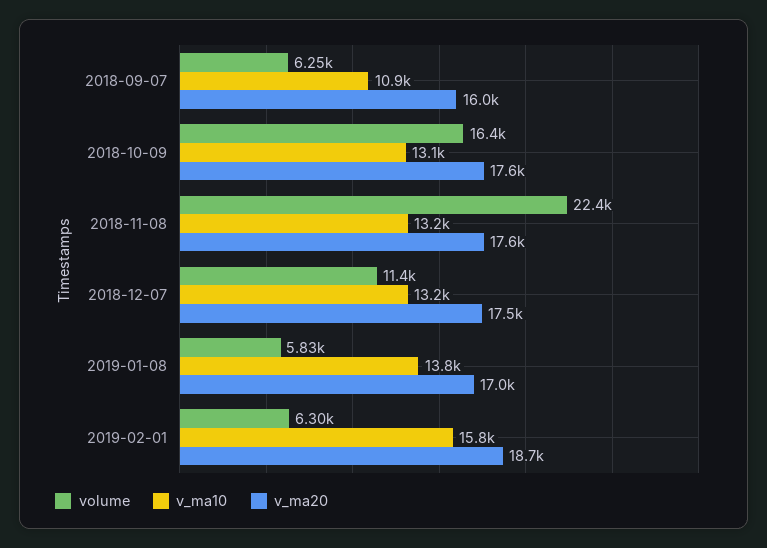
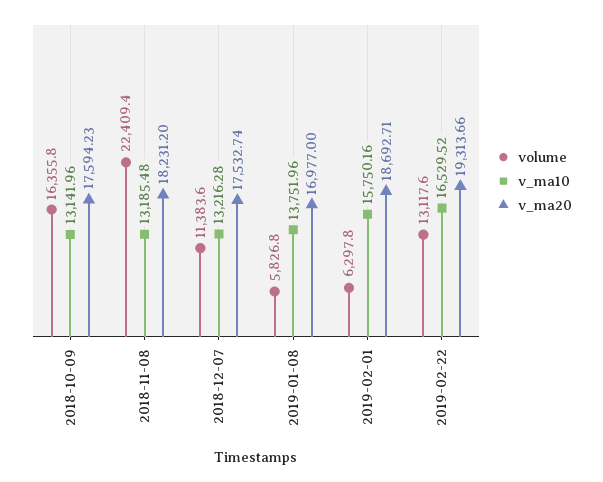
volume, 2018-09-07: 6250 -> none
v_ma10, 2018-09-07: 10900 -> none
v_ma20, 2018-09-07: 16000 -> none
v_ma20, 2018-11-08: 17600 -> 18231.2
volume, 2019-02-22: none -> 13117.6
v_ma10, 2019-02-22: none -> 16529.52
v_ma20, 2019-02-22: none -> 19313.66

